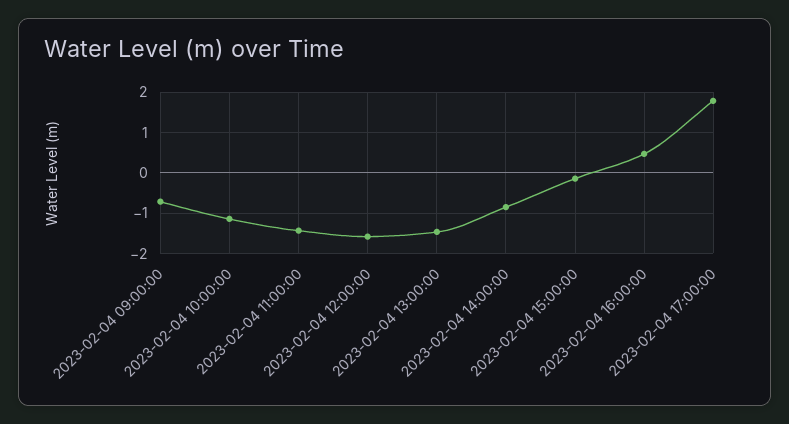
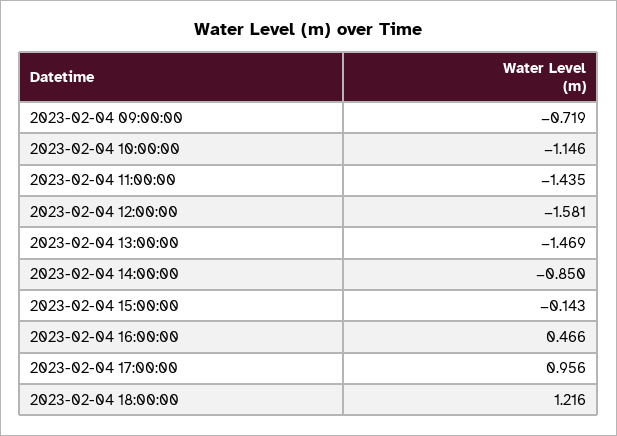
2023-02-04 17:00:00: 1.8 -> 0.956
2023-02-04 18:00:00: none -> 1.216

